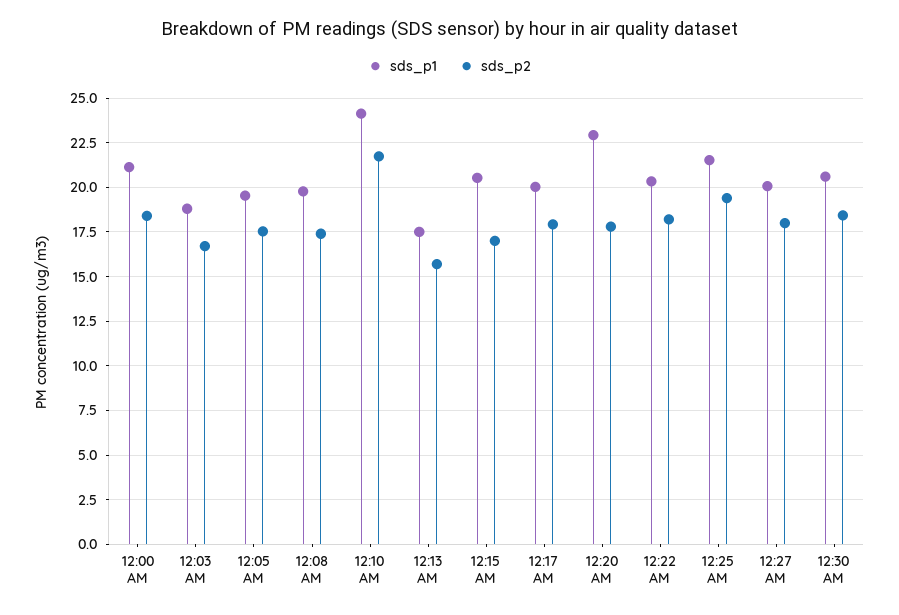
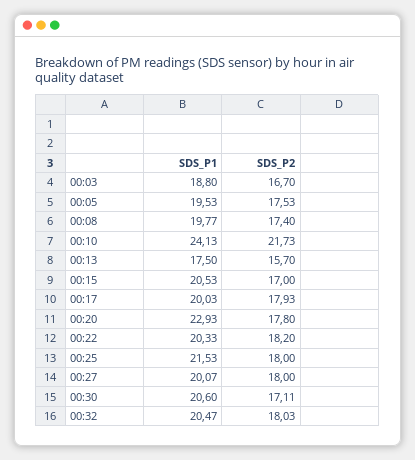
sds_p1, 12:00 AM: 21 -> none
sds_p2, 12:00 AM: 18.5 -> none
sds_p2, 12:25 AM: 19.5 -> 18
sds_p2, 12:30 AM: 18.5 -> 17.11
sds_p1, 00:32: none -> 20.47
sds_p2, 00:32: none -> 18.03

